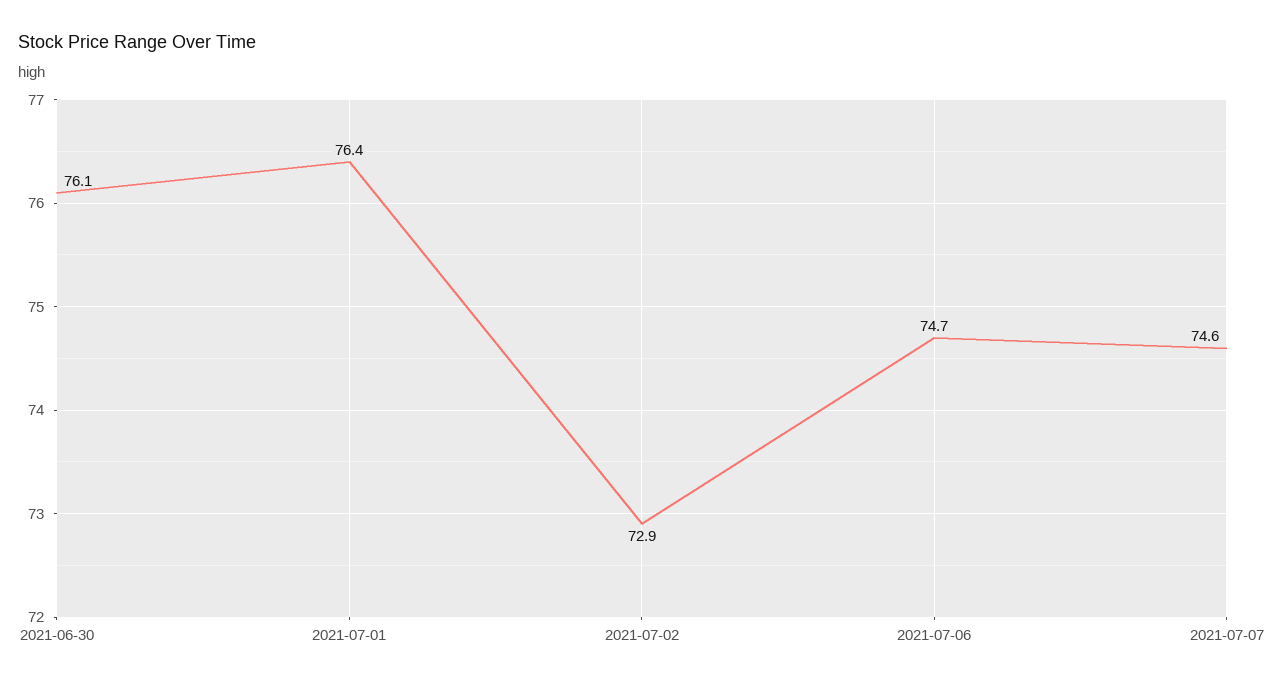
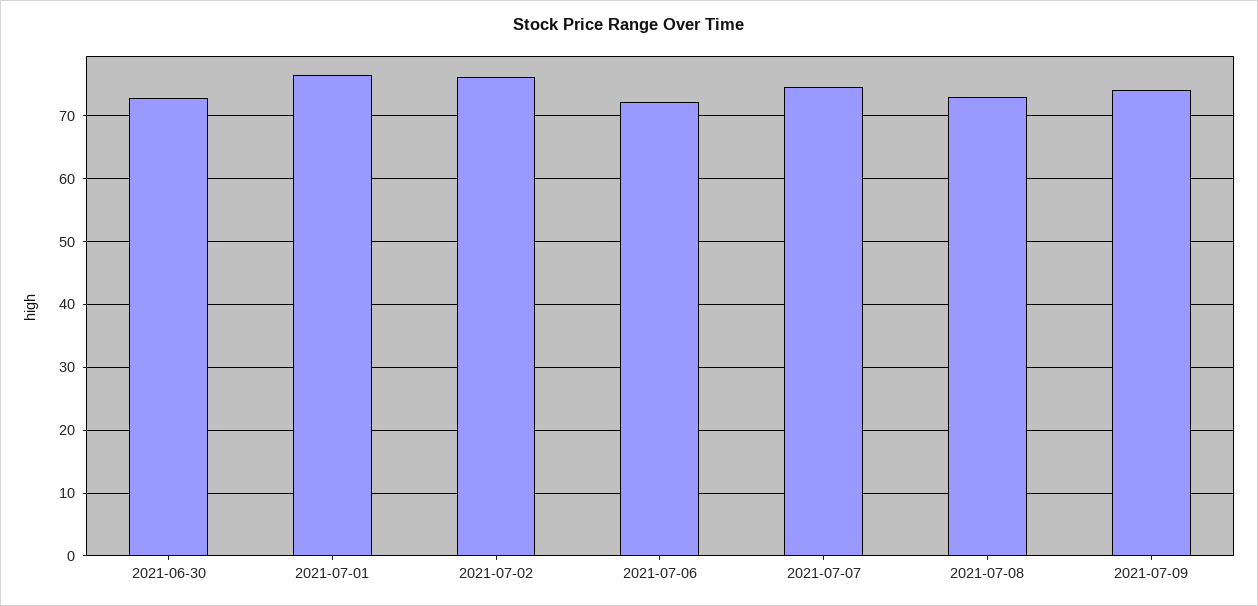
2021-06-30: 76.1 -> 73
2021-07-02: 72.9 -> 76
2021-07-06: 74.7 -> 72
2021-07-08: none -> 73
2021-07-09: none -> 74

